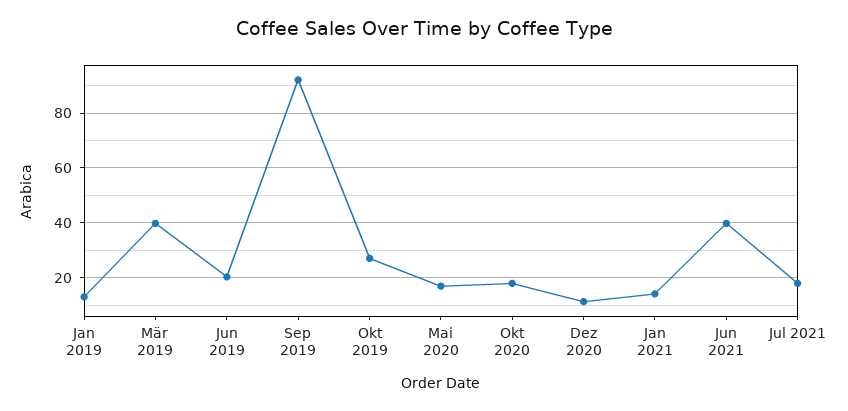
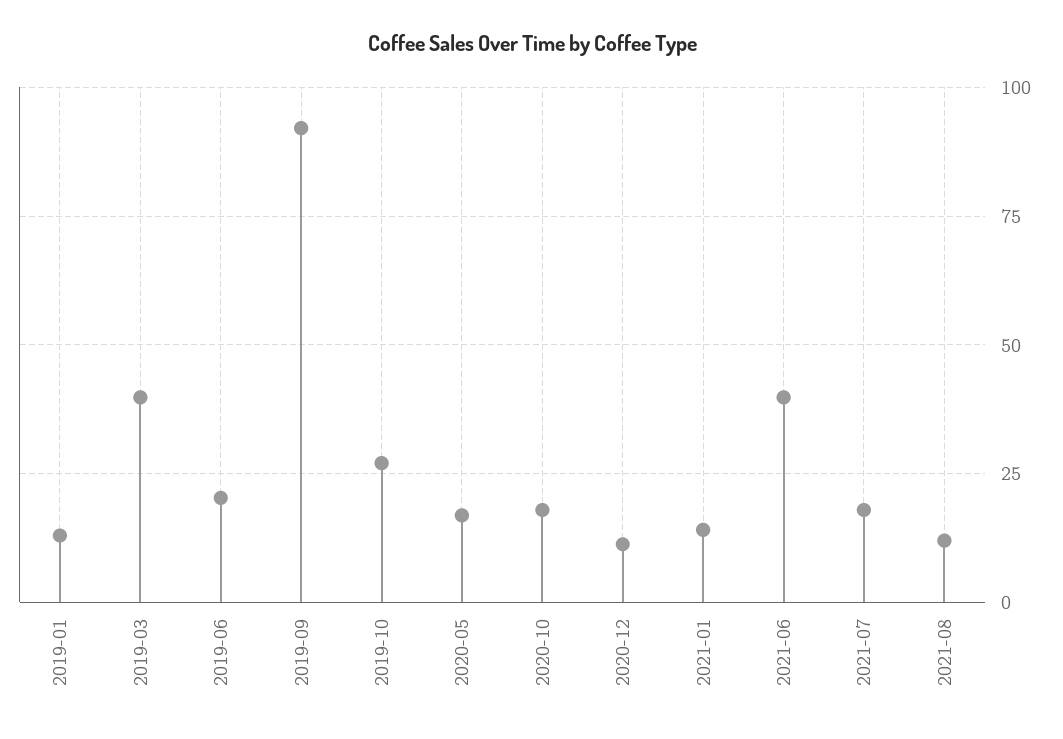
2021-08: none -> 12.5

